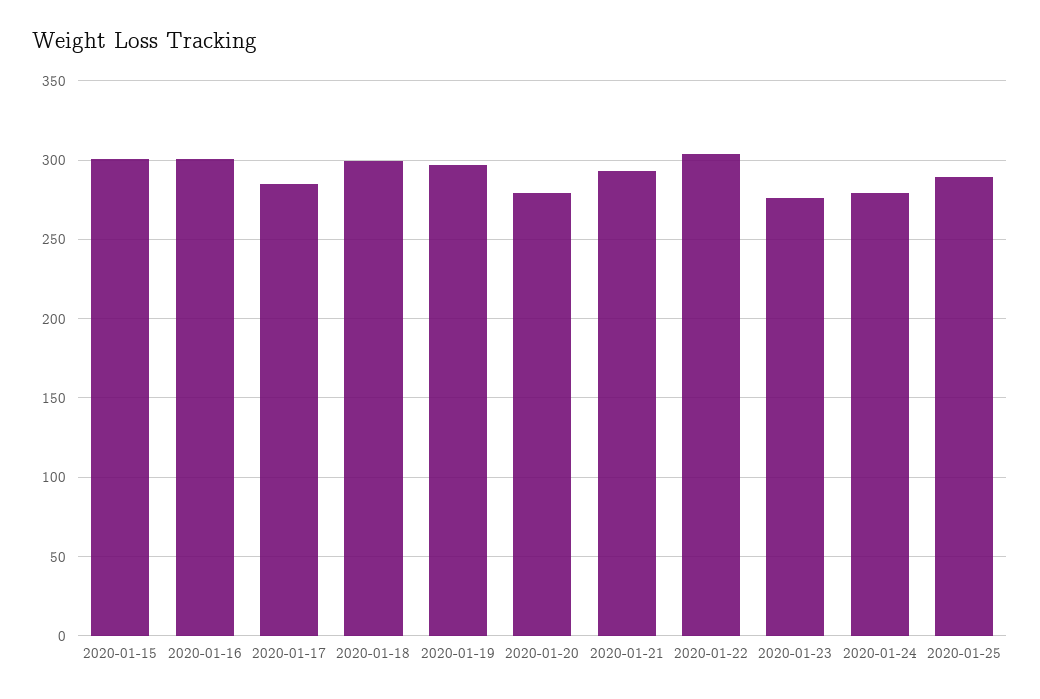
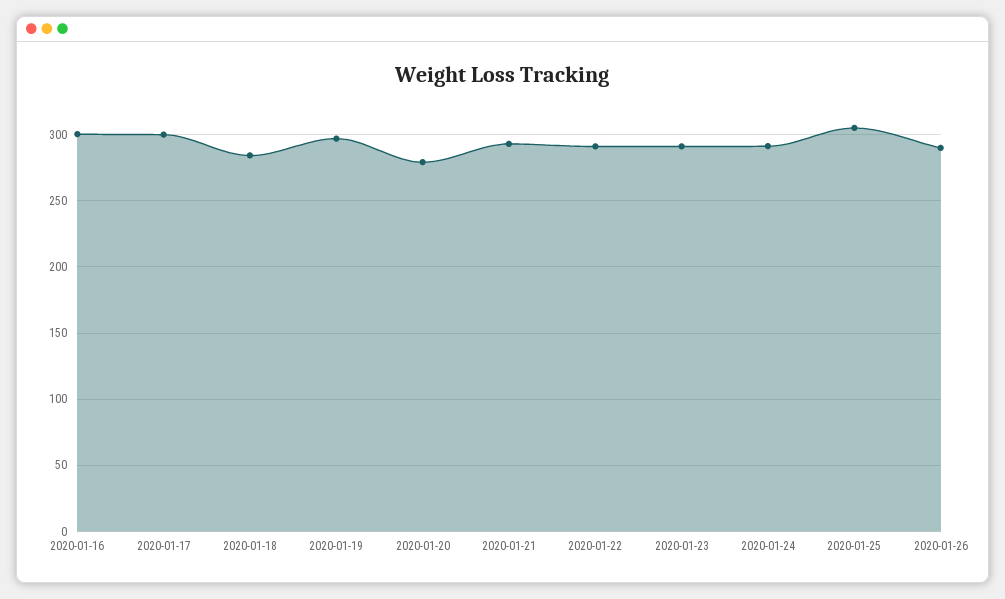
2020-01-15: 300 -> none
2020-01-17: 285 -> 300
2020-01-18: 300 -> 285
2020-01-22: 305 -> 290
2020-01-23: 275 -> 290
2020-01-24: 280 -> 290
2020-01-25: 290 -> 305
2020-01-26: none -> 290

